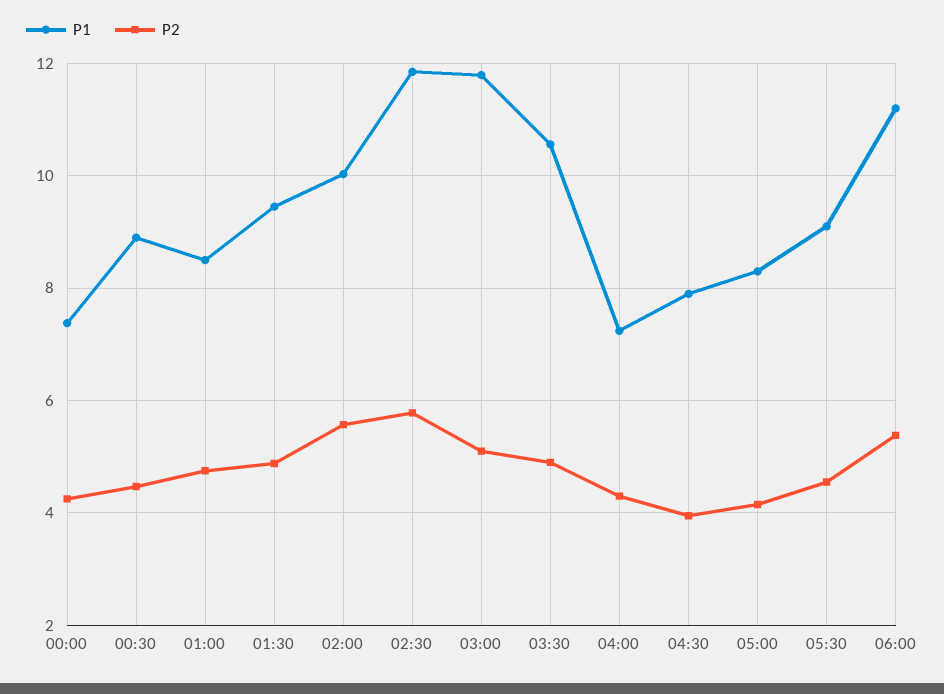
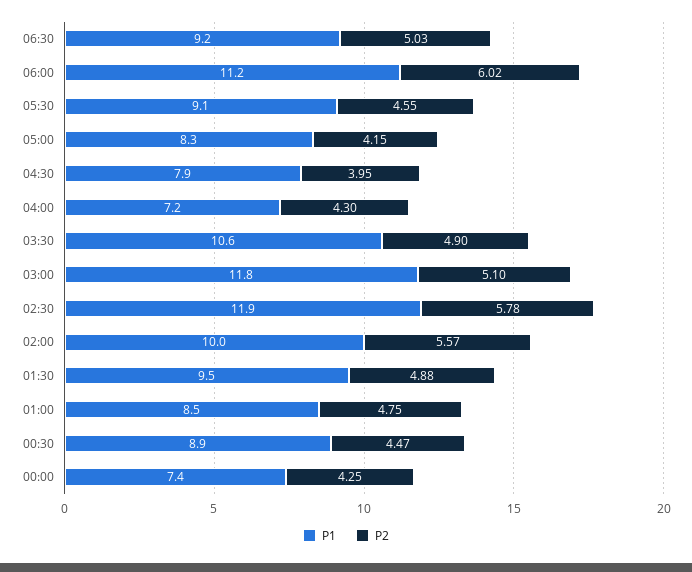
P2, 06:00: 5.4 -> 6.02
P1, 06:30: none -> 9.2
P2, 06:30: none -> 5.03

